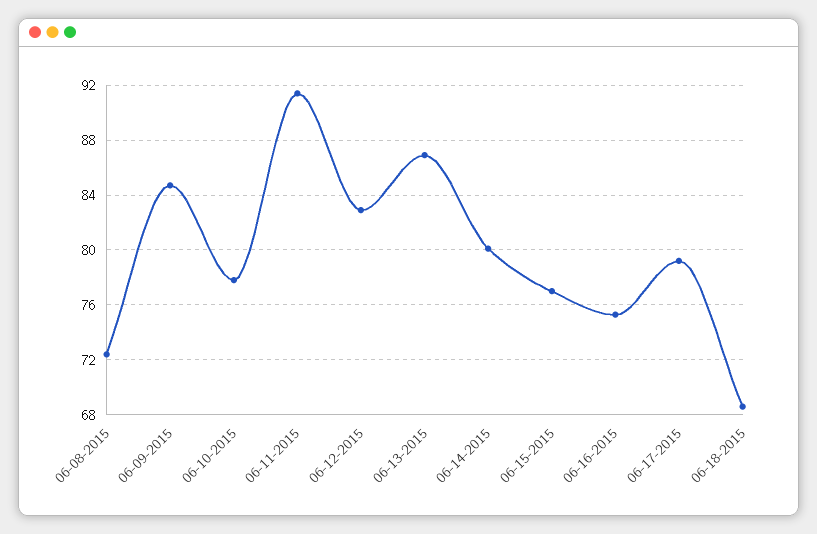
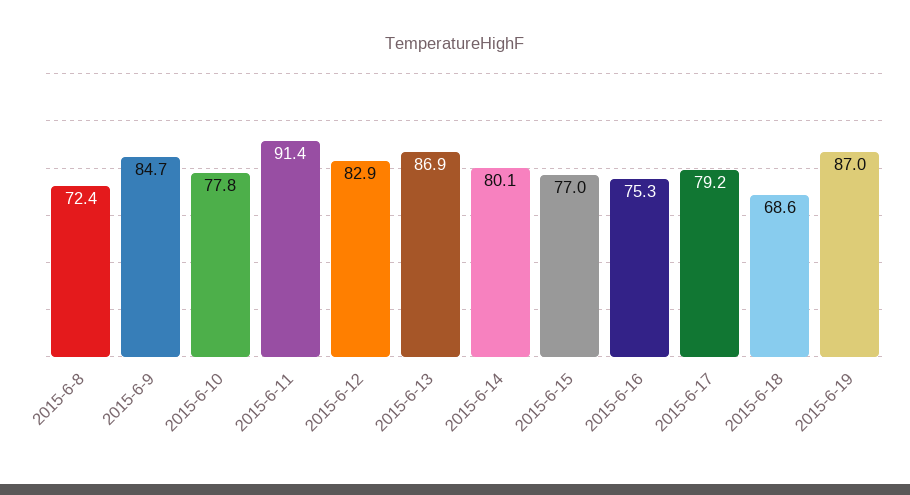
2015-6-19: none -> 87

